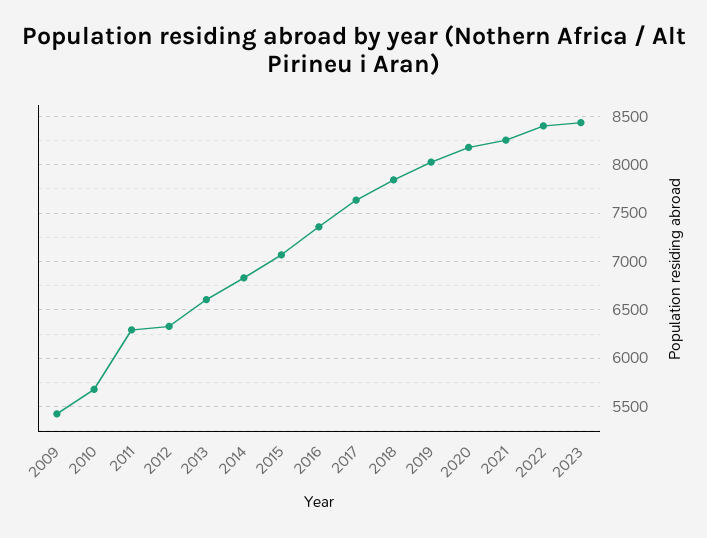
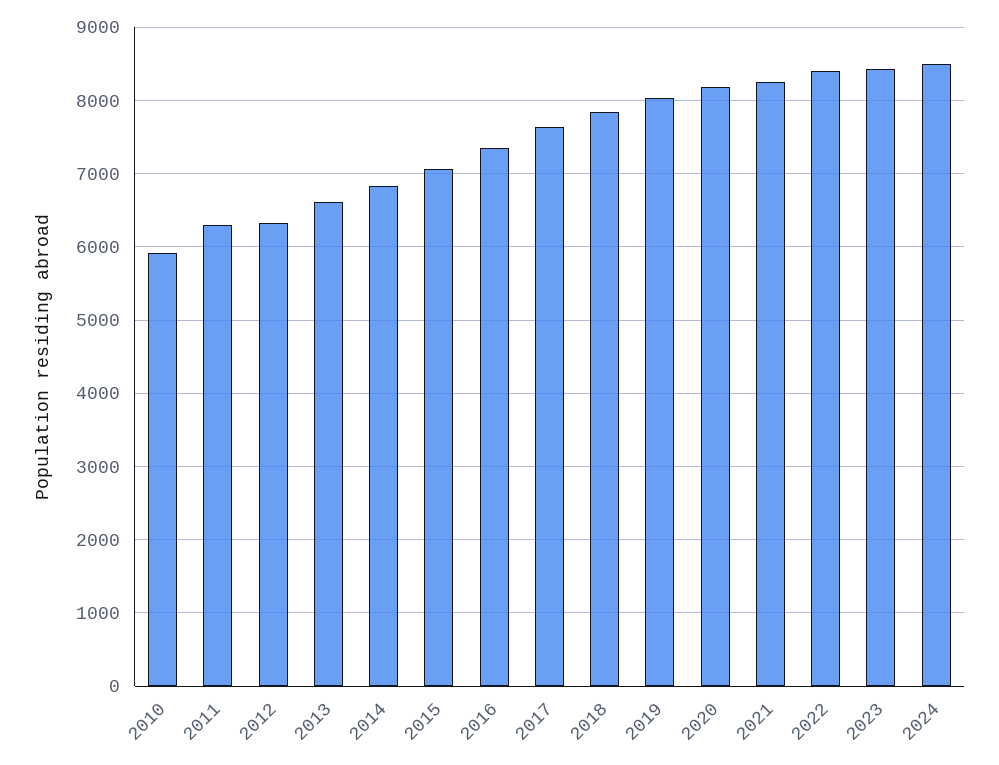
2009: 5400 -> none
2010: 5700 -> 5900
2024: none -> 8500

